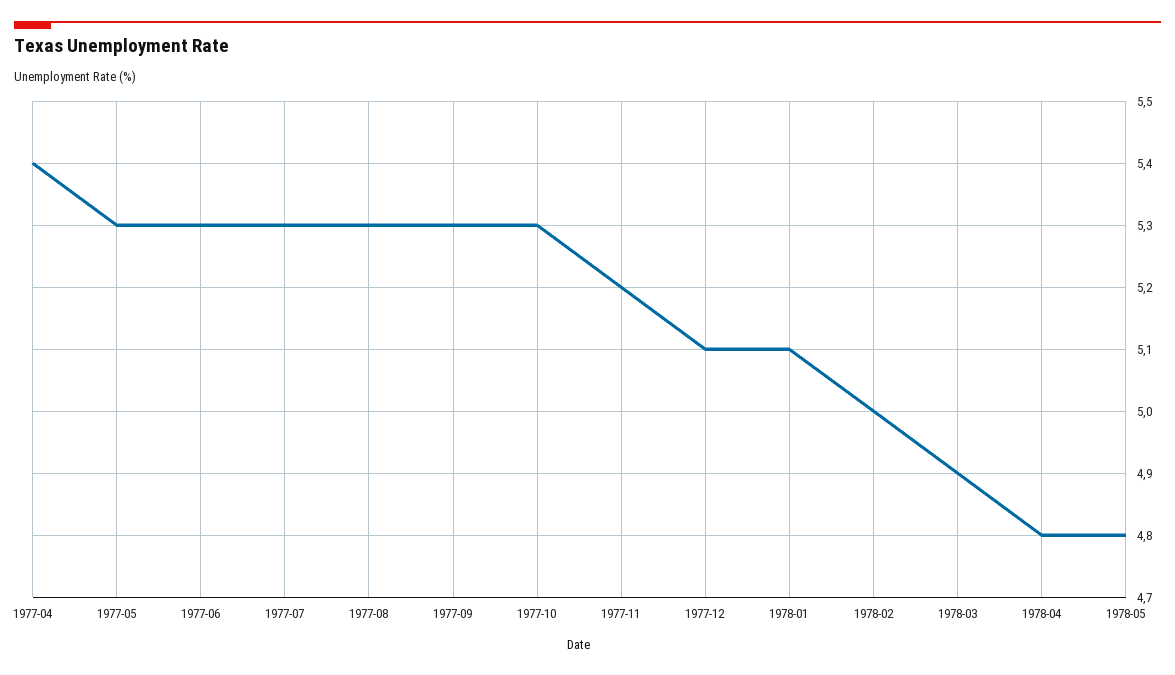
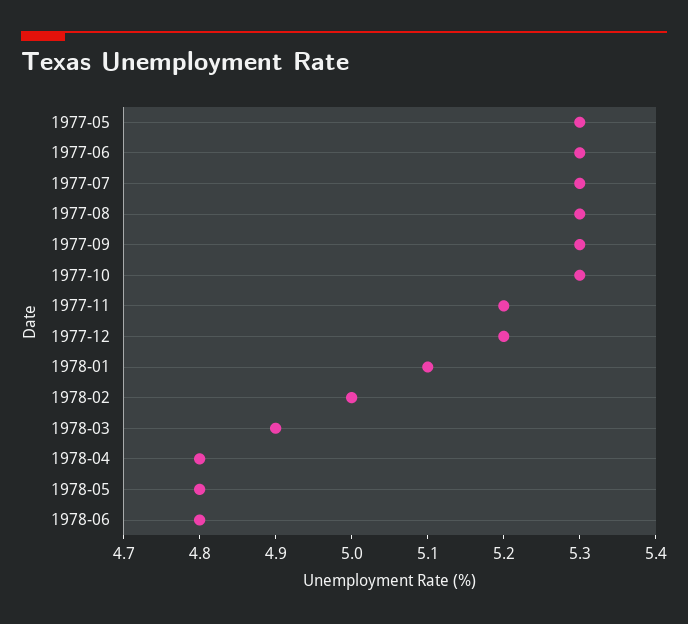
1977-04: 5.4 -> none
1977-12: 5.1 -> 5.2
1978-06: none -> 4.8

